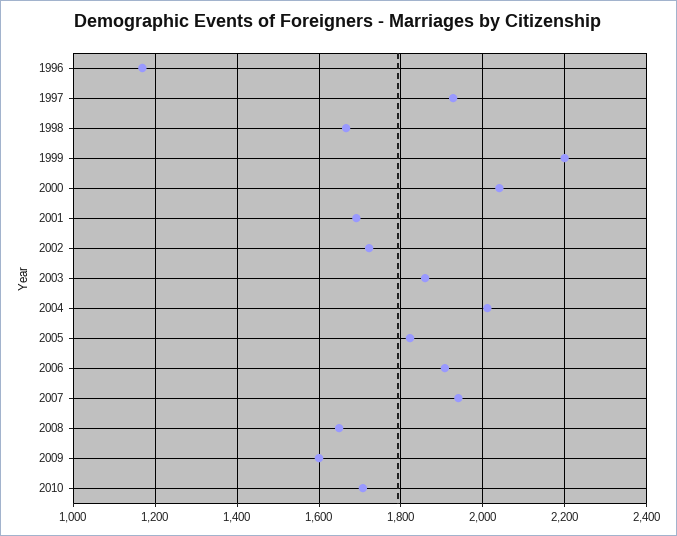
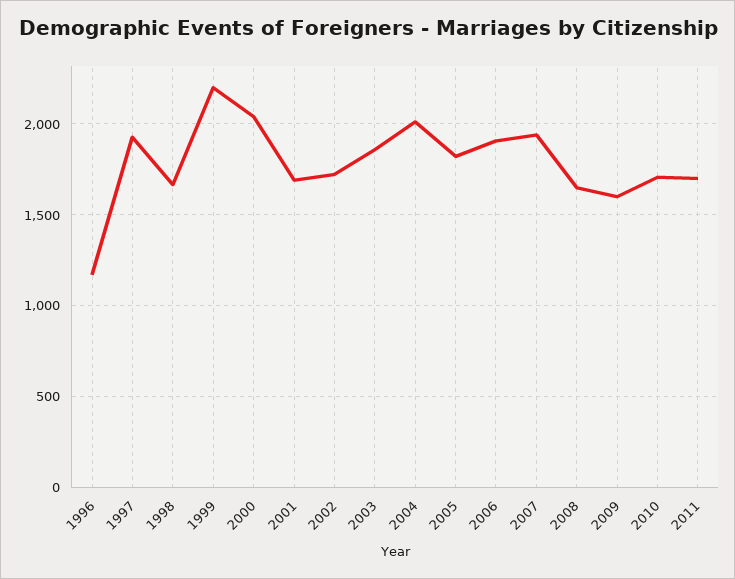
2011: none -> 1700

